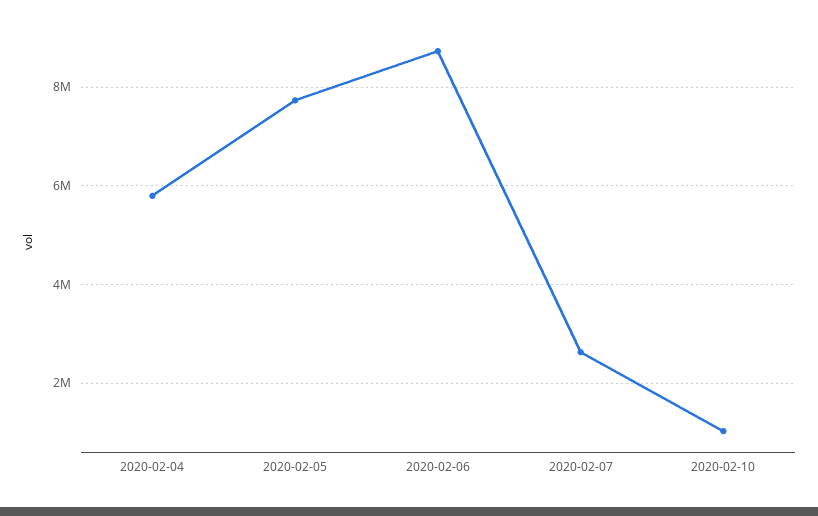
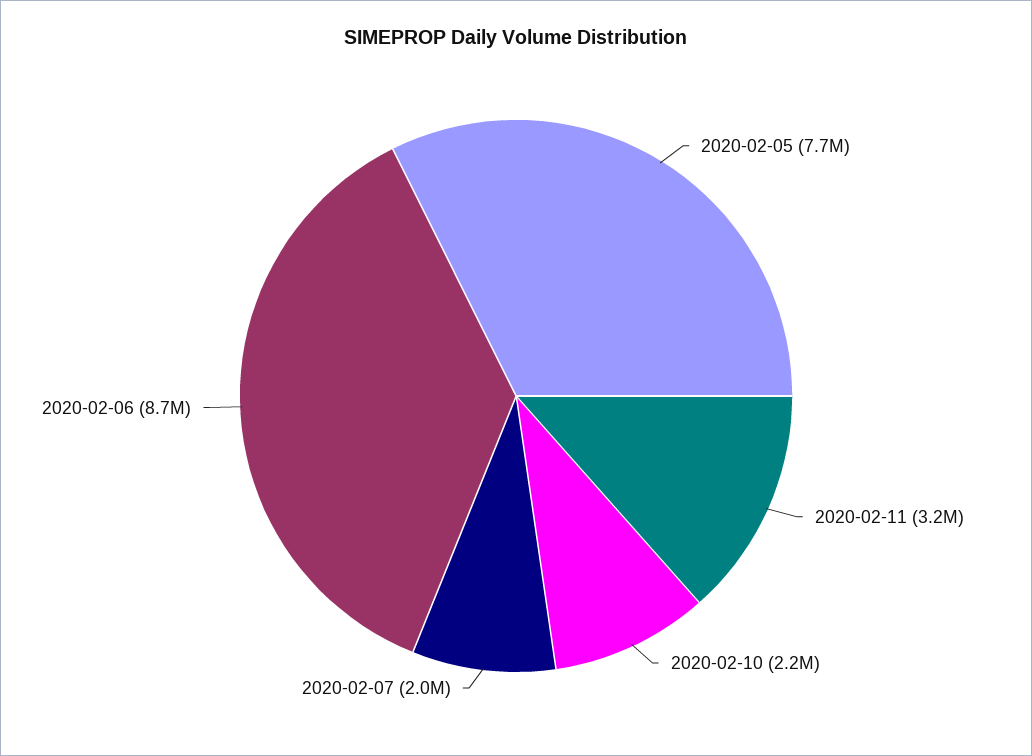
2020-02-04: 5800000 -> none
2020-02-07: 2600000 -> 2000000
2020-02-10: 1000000 -> 2200000
2020-02-11: none -> 3200000

